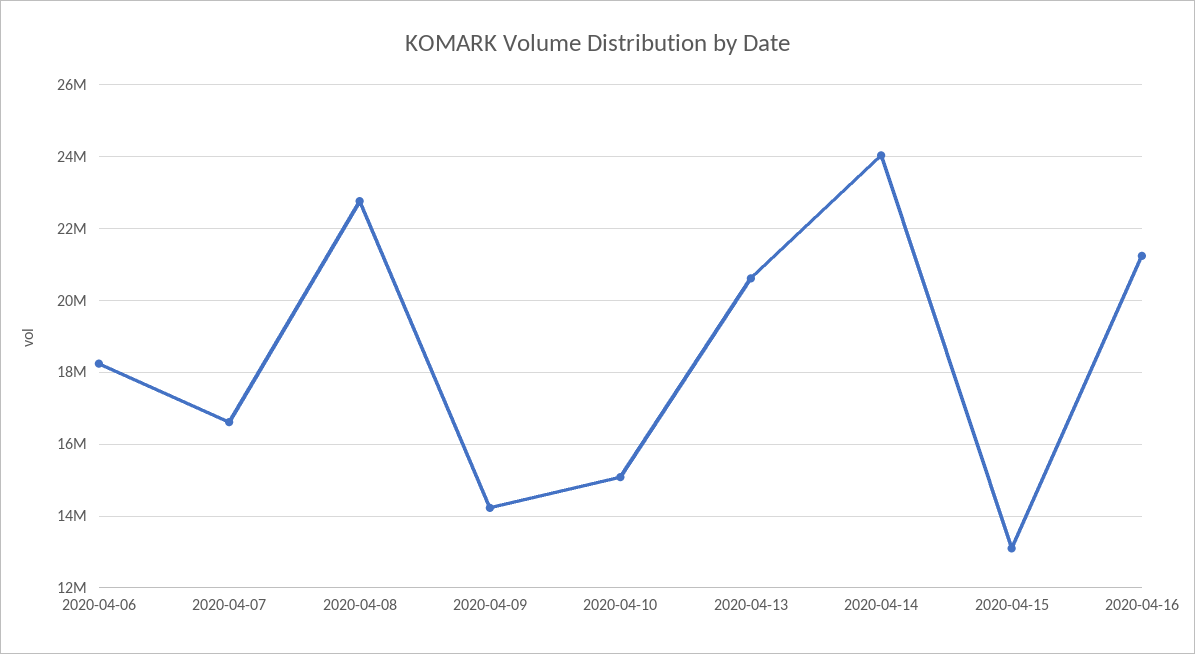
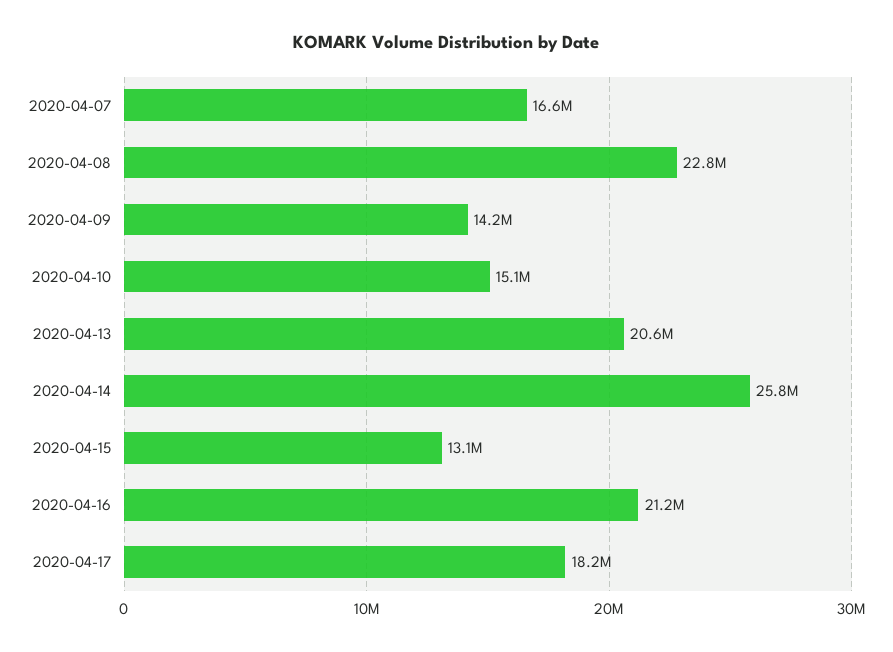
2020-04-06: 18200000 -> none
2020-04-14: 24000000 -> 25800000
2020-04-17: none -> 18200000

